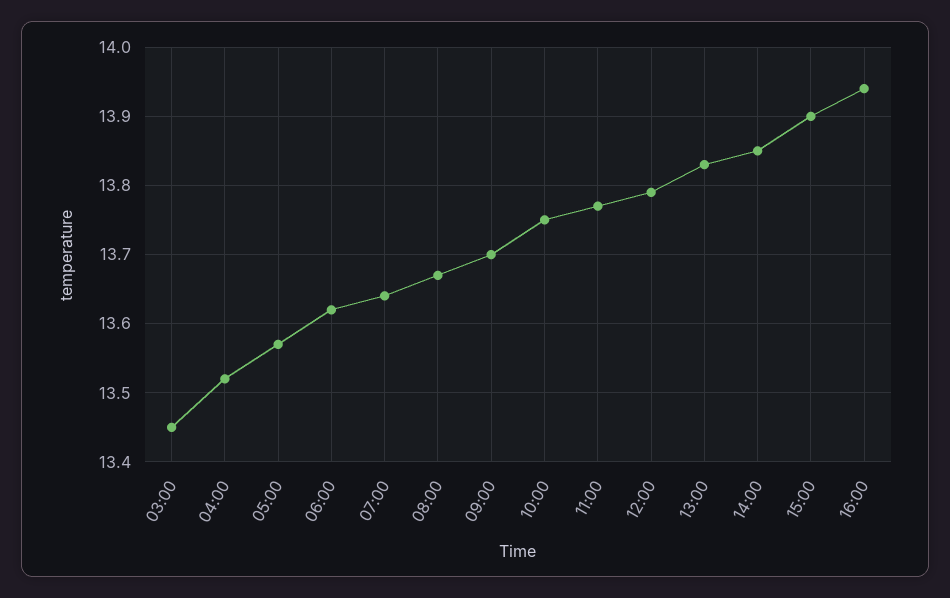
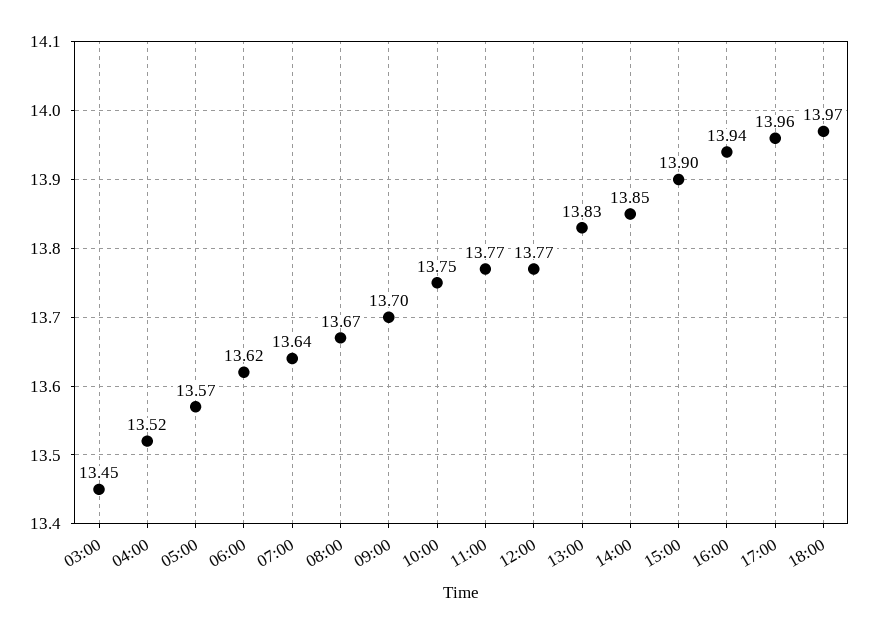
12:00: 13.79 -> 13.77
17:00: none -> 13.96
18:00: none -> 13.97

